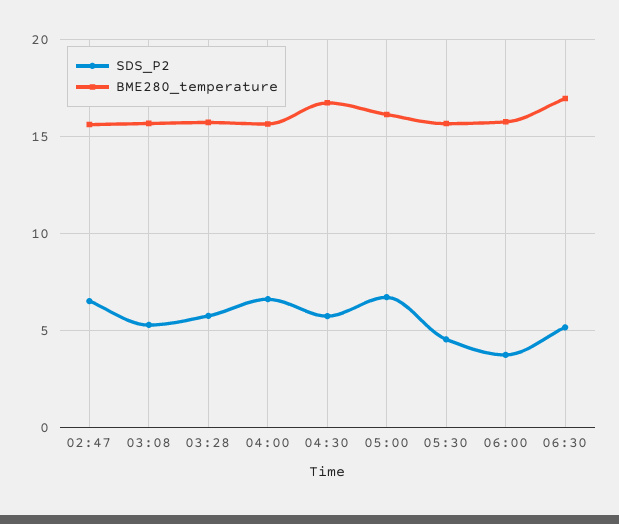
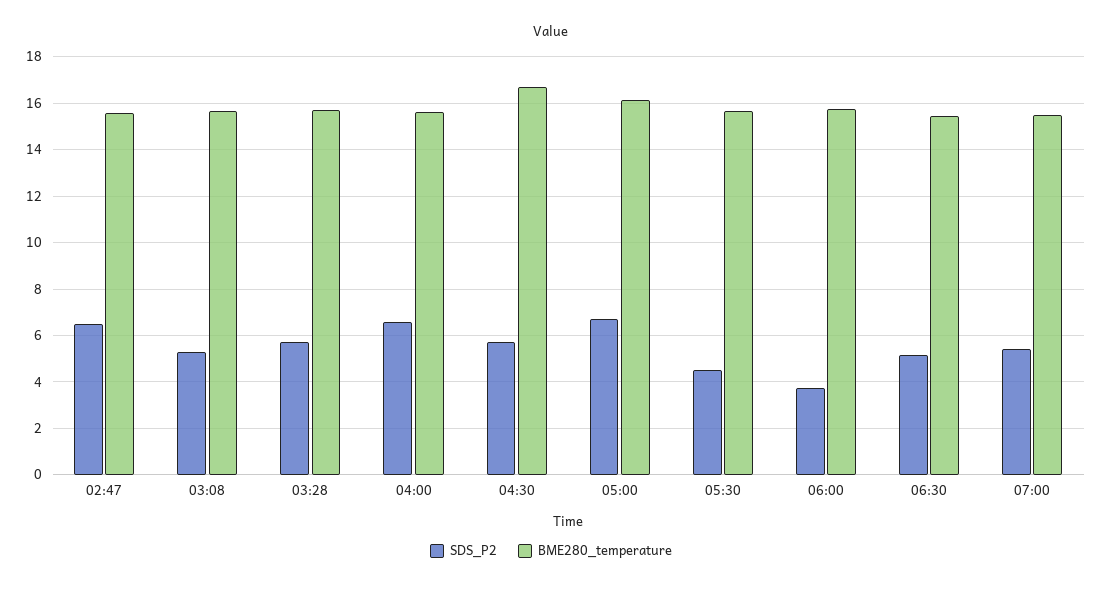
BME280_temperature, 06:30: 17 -> 15.5
SDS_P2, 07:00: none -> 5.5
BME280_temperature, 07:00: none -> 15.5

